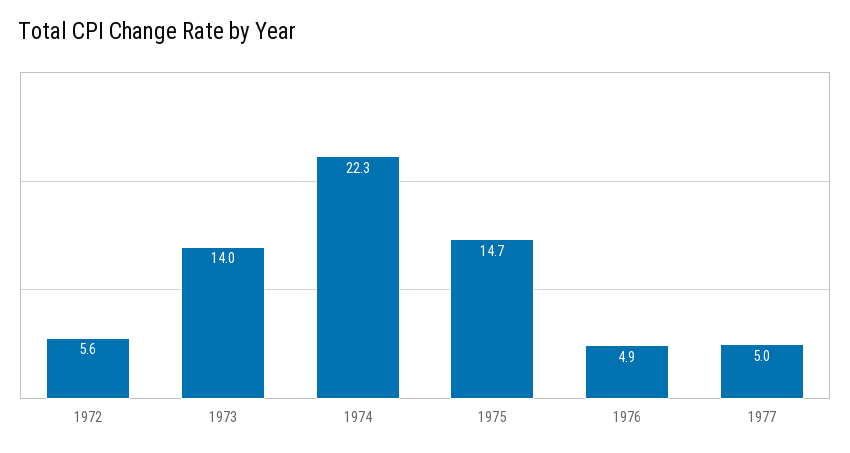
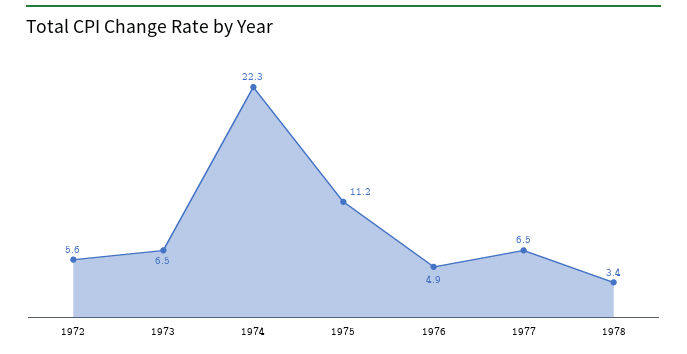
1973: 14 -> 6.5
1975: 14.7 -> 11.2
1977: 5 -> 6.5
1978: none -> 3.4

